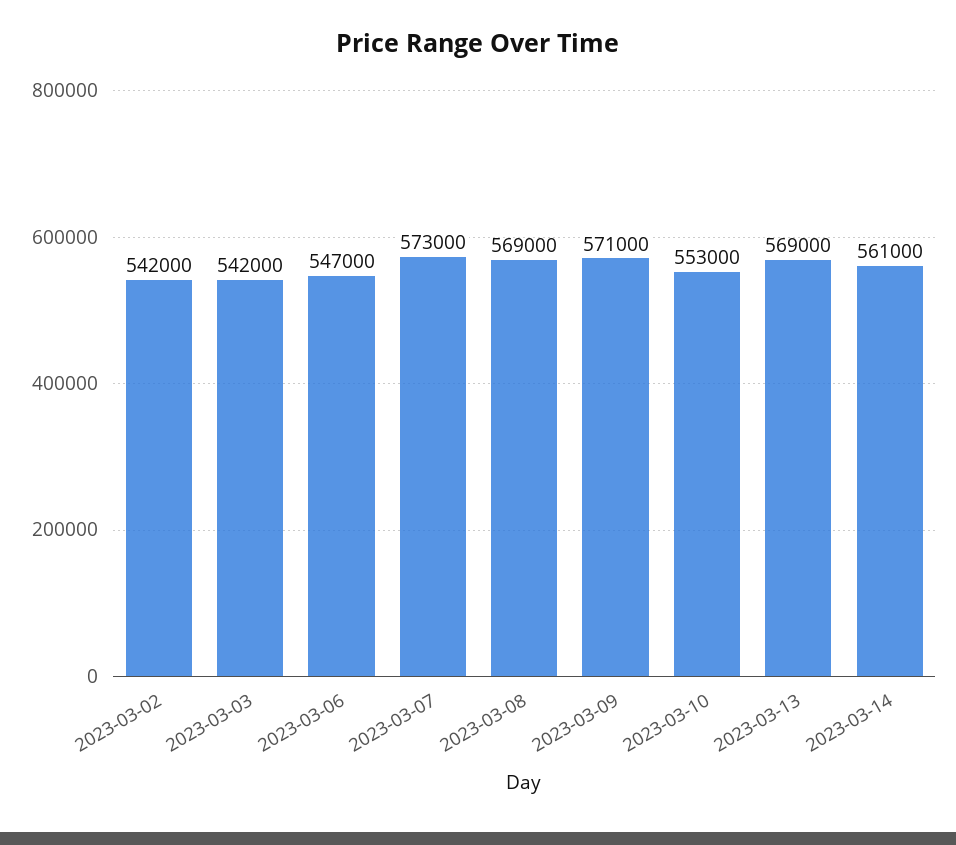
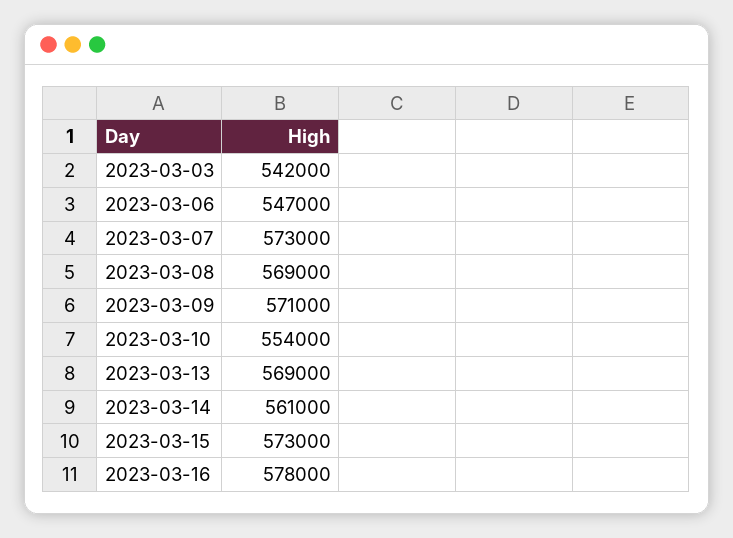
2023-03-02: 542000 -> none
2023-03-10: 553000 -> 554000
2023-03-15: none -> 573000
2023-03-16: none -> 578000

